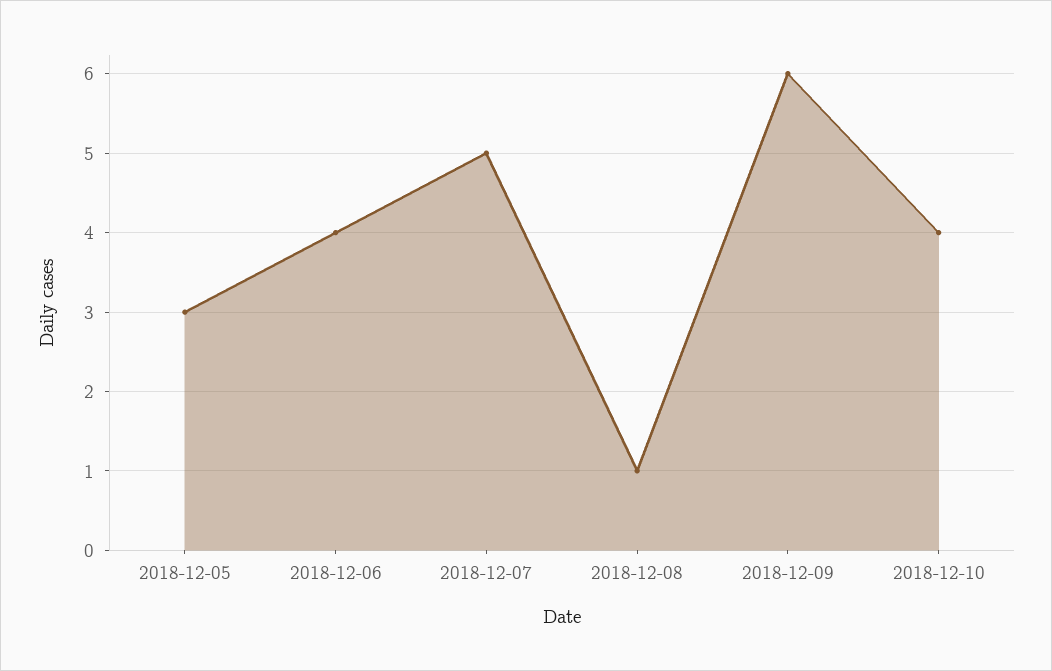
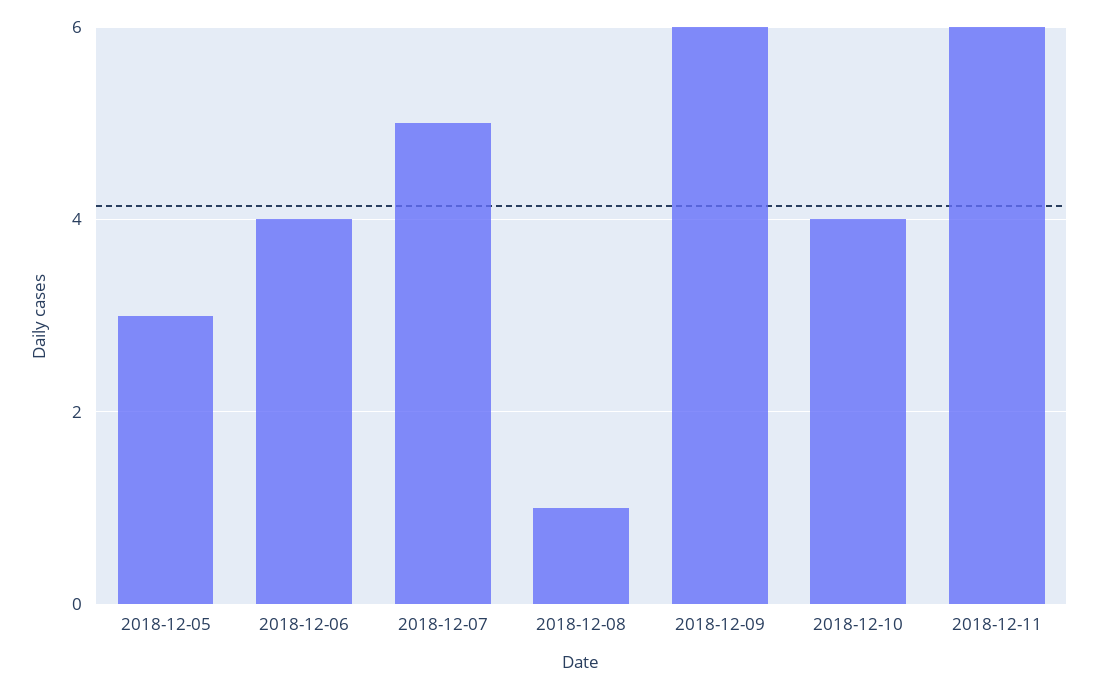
2018-12-11: none -> 6

